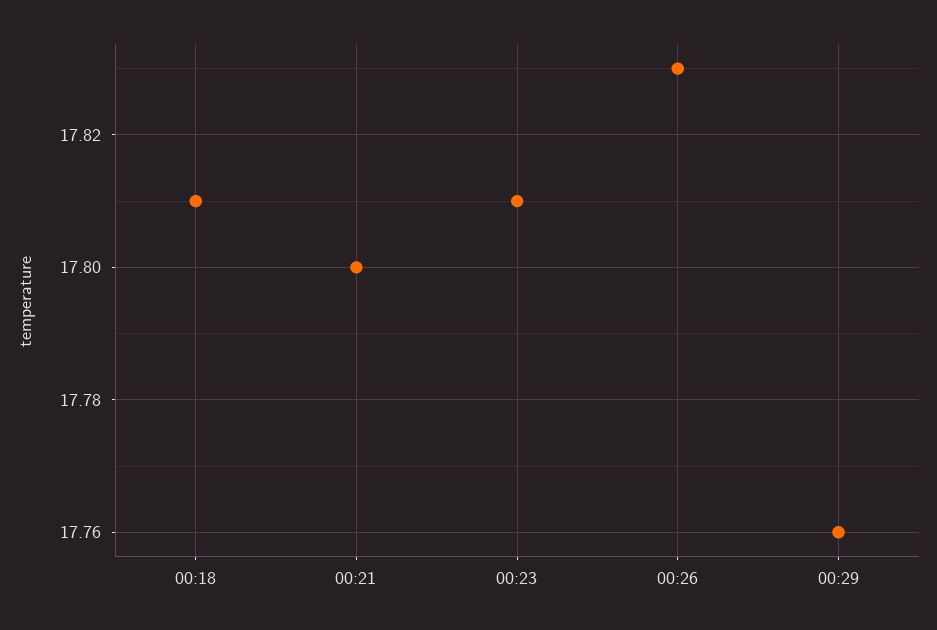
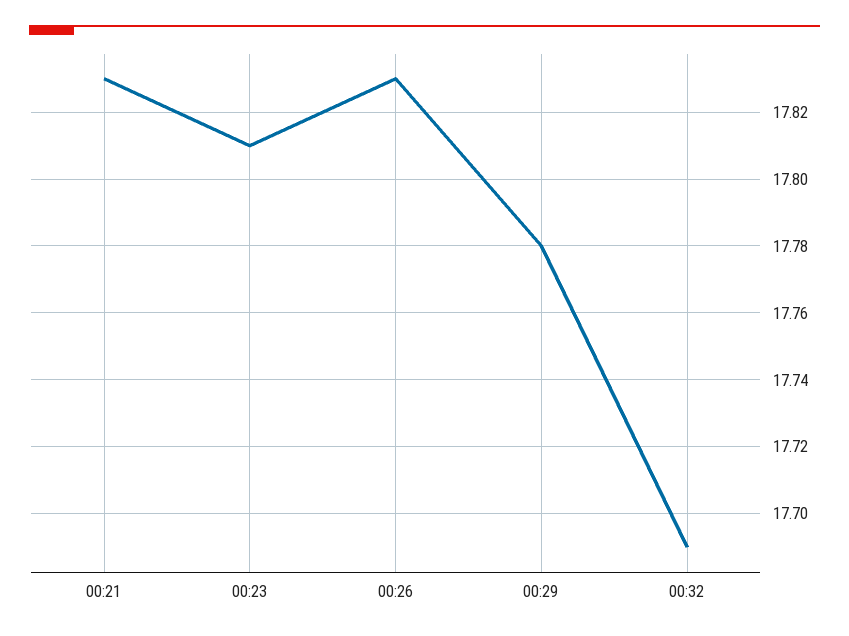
00:18: 17.81 -> none
00:21: 17.8 -> 17.83
00:29: 17.76 -> 17.78
00:32: none -> 17.69

